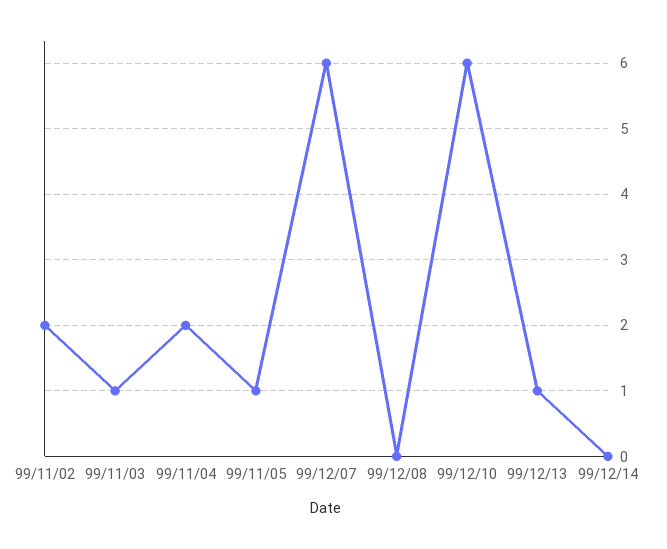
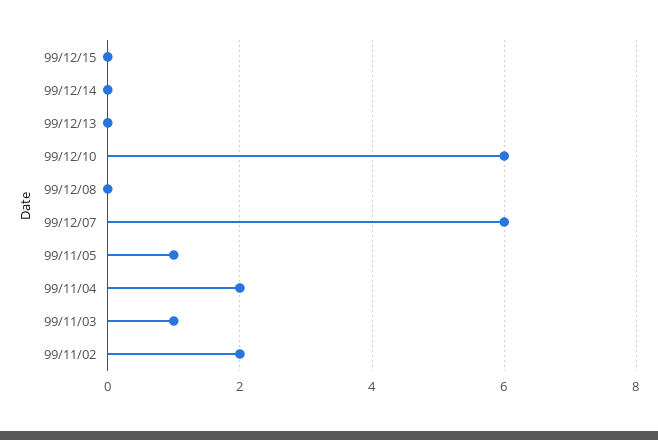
99/12/13: 1 -> 0
99/12/15: none -> 0

